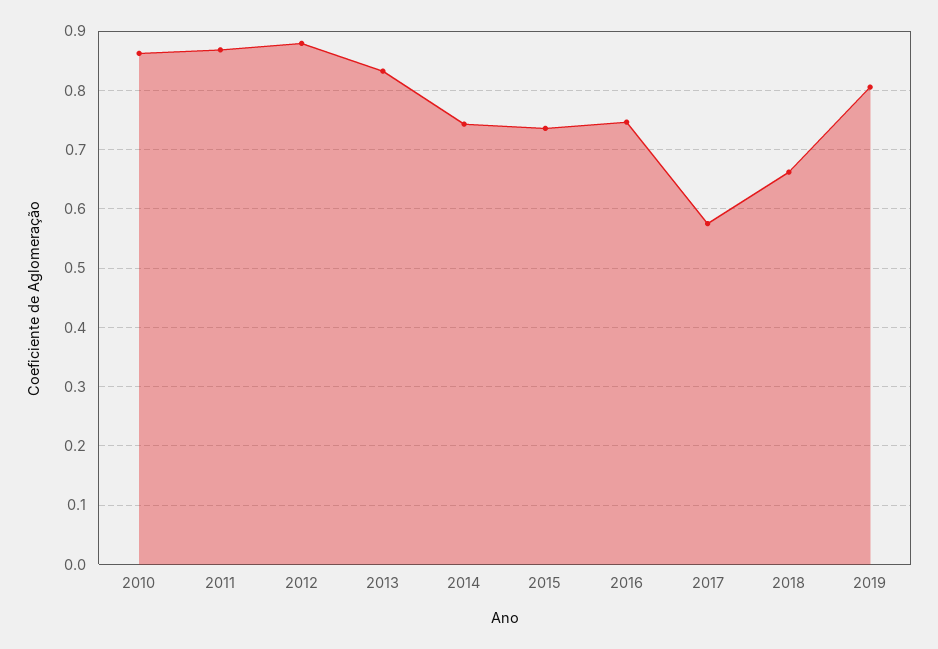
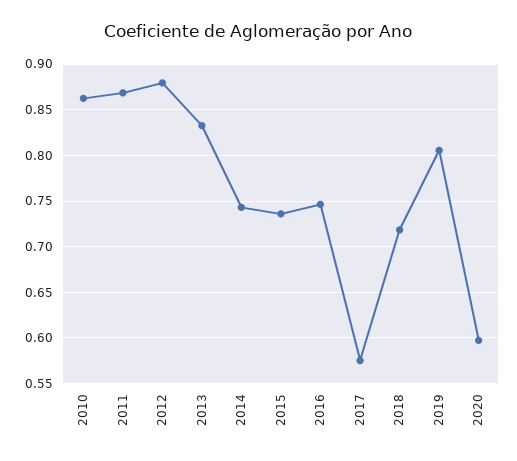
2018: 0.66 -> 0.72
2020: none -> 0.6

